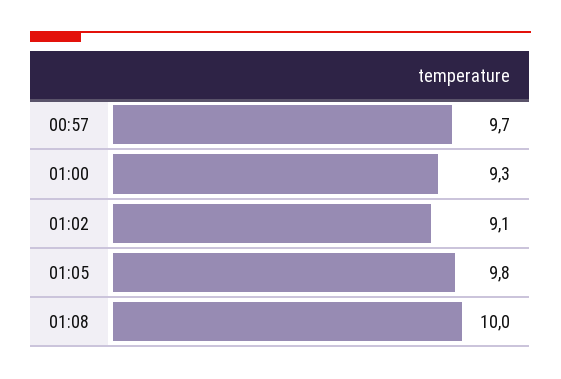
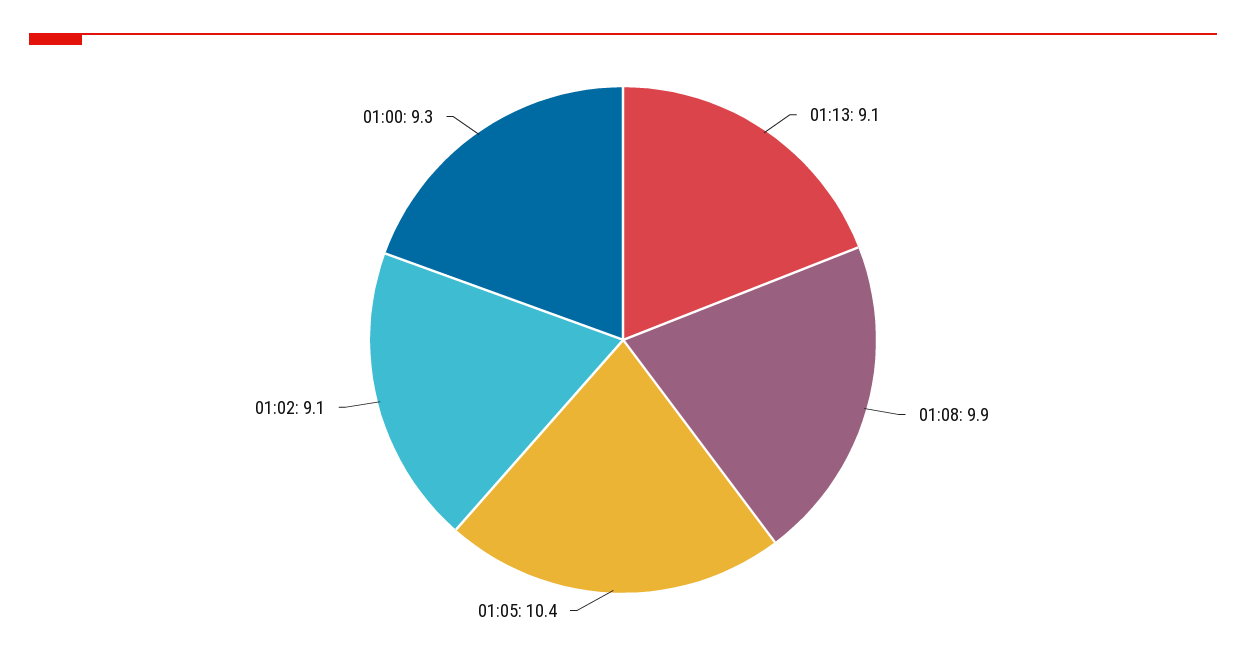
00:57: 9.7 -> none
01:05: 9.8 -> 10.4
01:08: 10 -> 9.9
01:13: none -> 9.1

